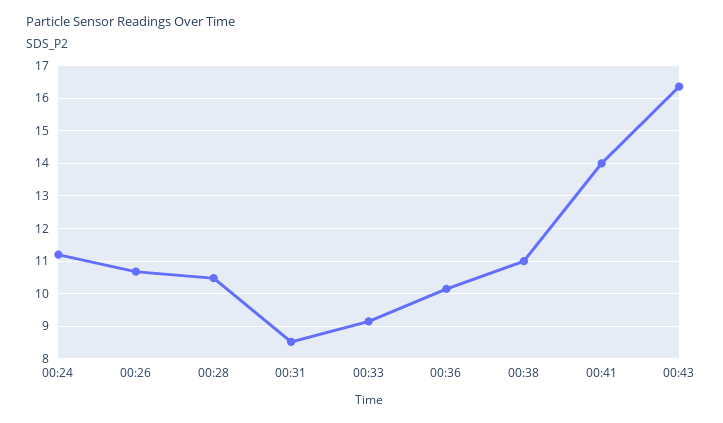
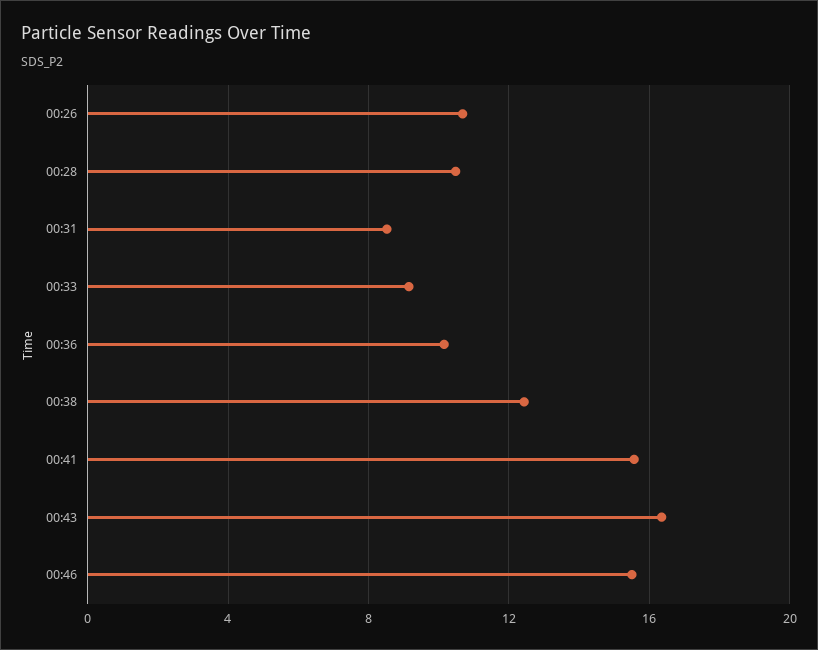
00:24: 11.2 -> none
00:38: 11 -> 12.5
00:41: 14 -> 15.5
00:46: none -> 15.5

